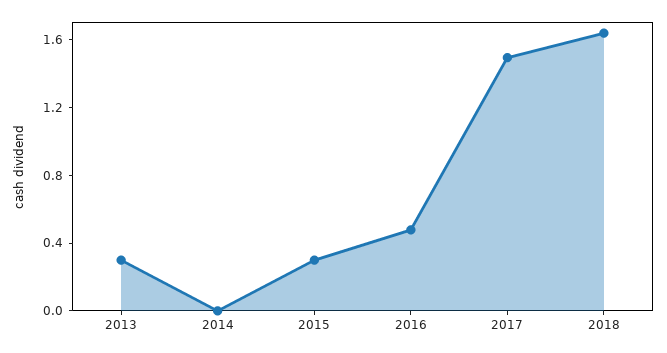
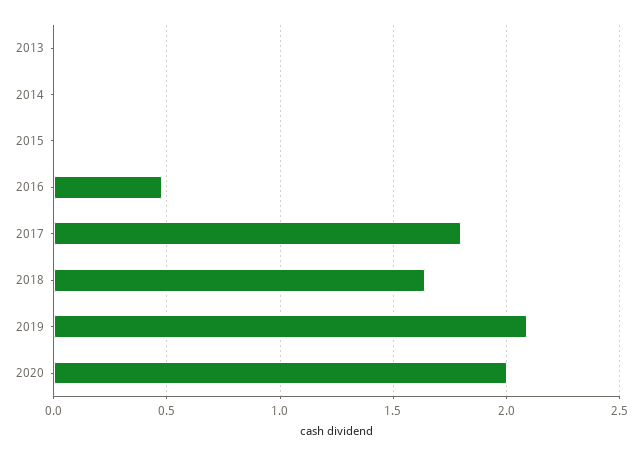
2013: 0.3 -> 0
2015: 0.3 -> 0
2017: 1.5 -> 1.8
2019: none -> 2.1
2020: none -> 2

